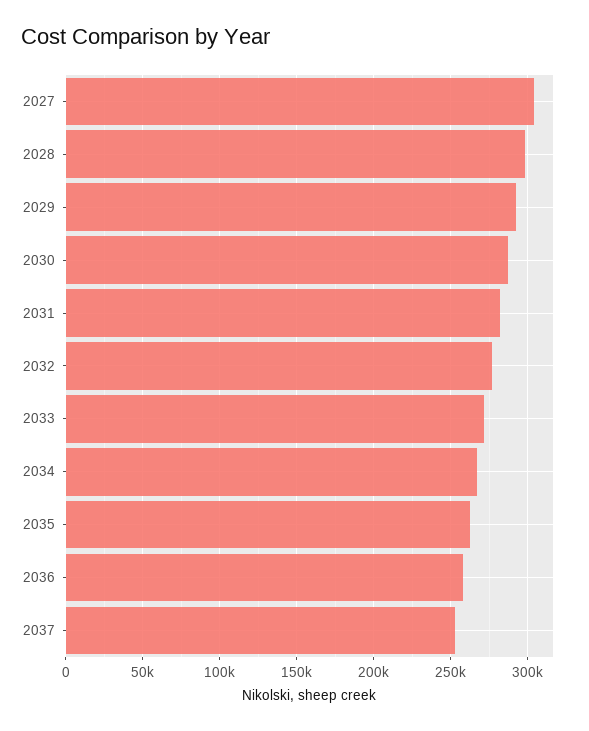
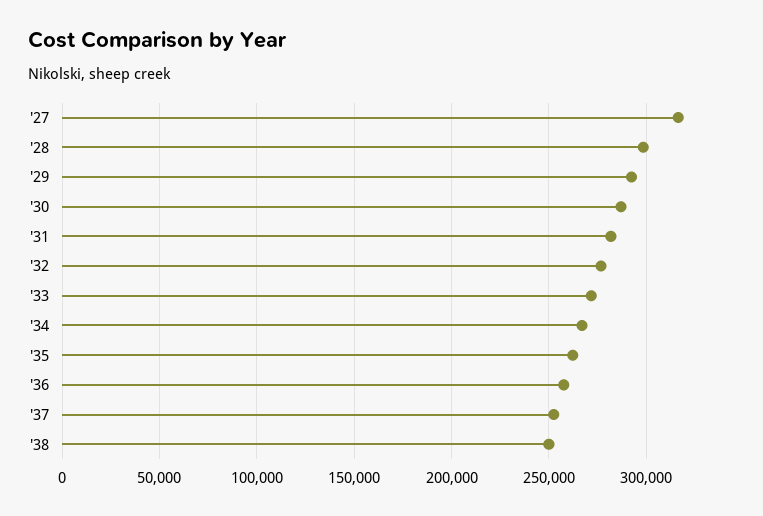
2027: 305000 -> 315000
'38: none -> 250000

